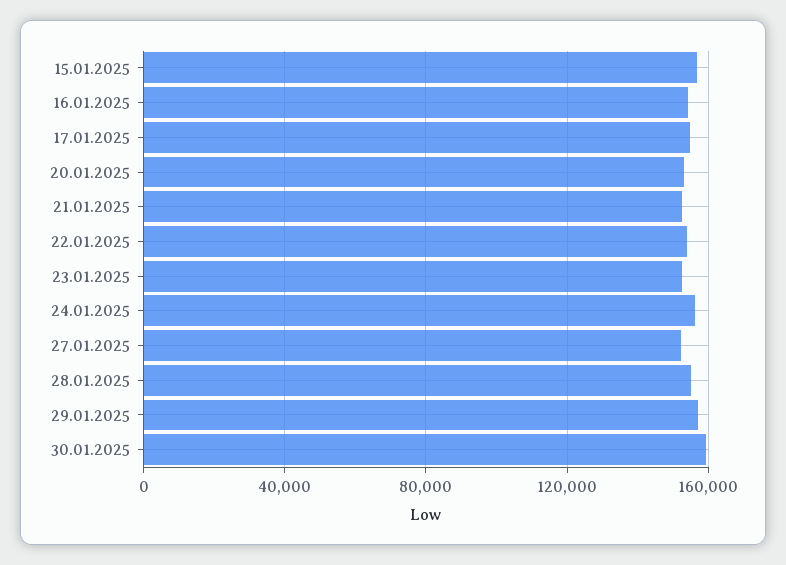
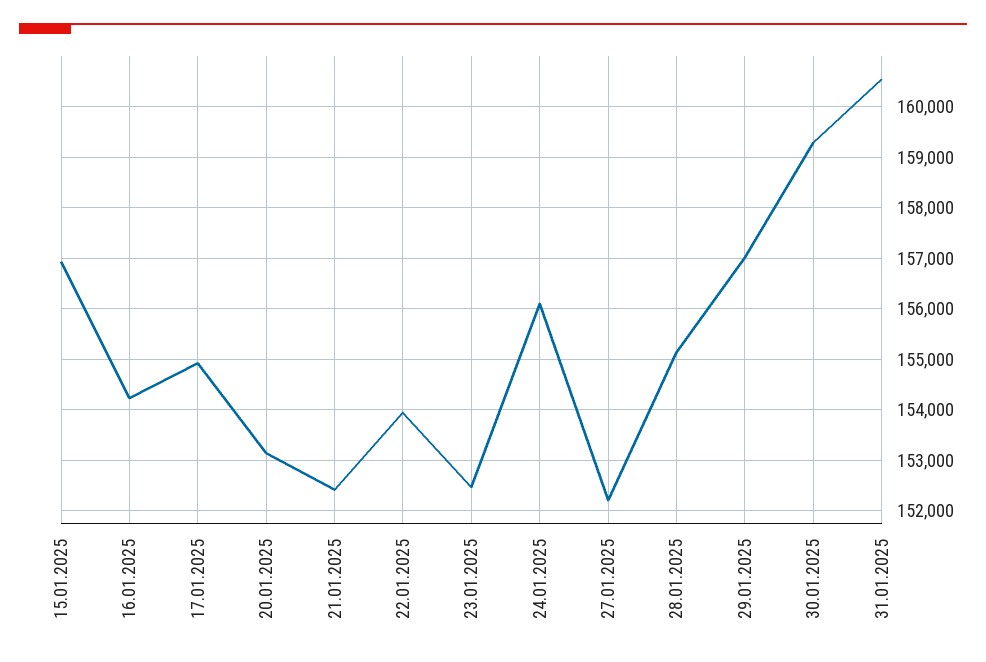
31.01.2025: none -> 160600

